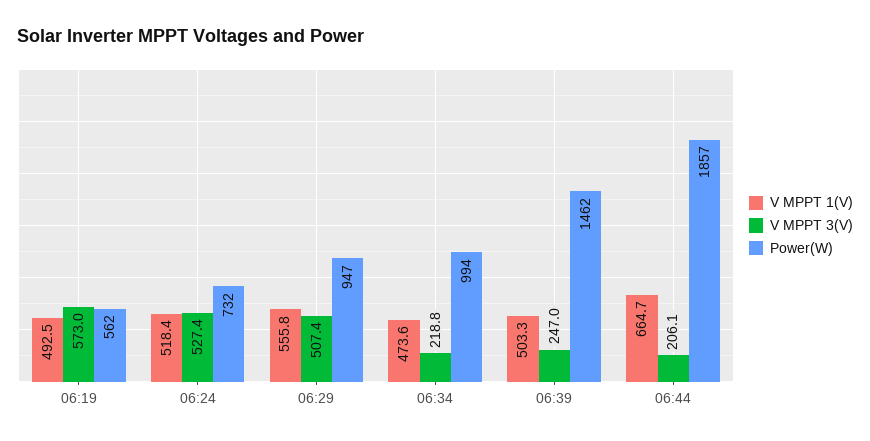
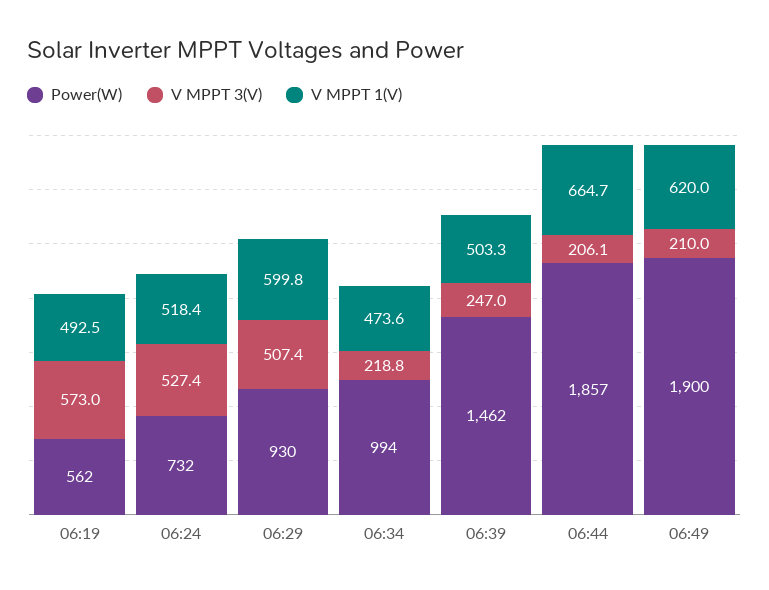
V MPPT 1(V), 06:29: 555.8 -> 599.8
Power(W), 06:29: 947 -> 930
Power(W), 06:49: none -> 1900
V MPPT 3(V), 06:49: none -> 210
V MPPT 1(V), 06:49: none -> 620

